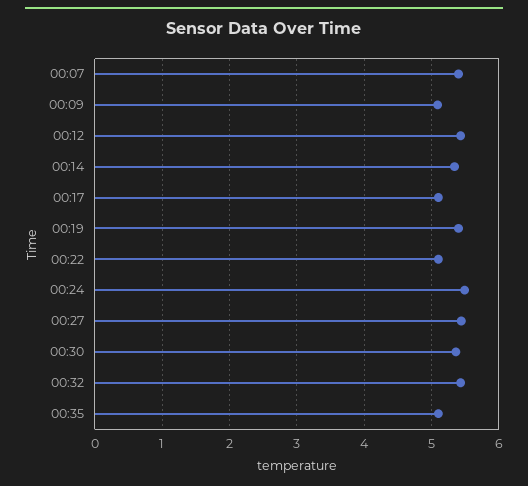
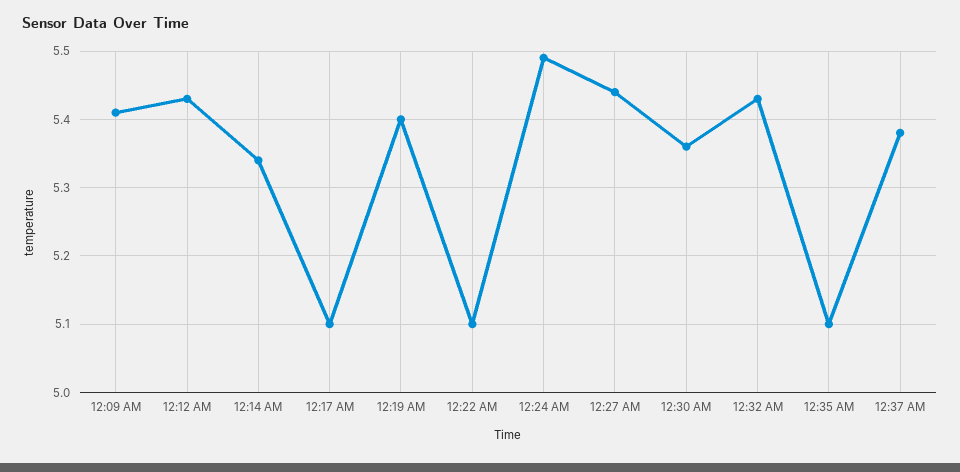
00:07: 5.4 -> none
00:09: 5.1 -> 5.41
12:37 AM: none -> 5.38

